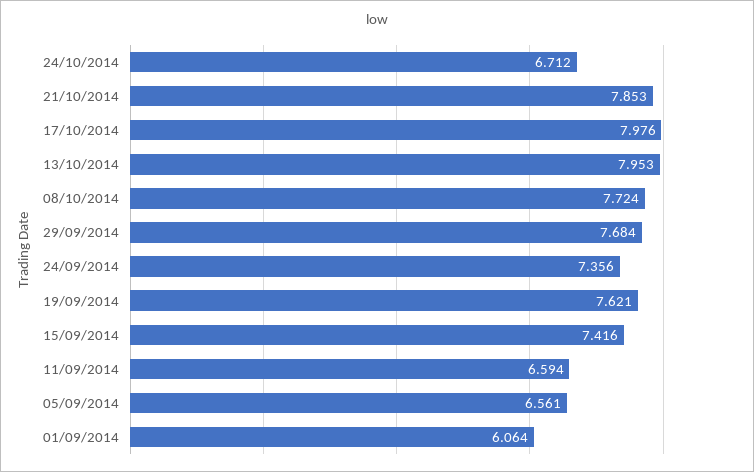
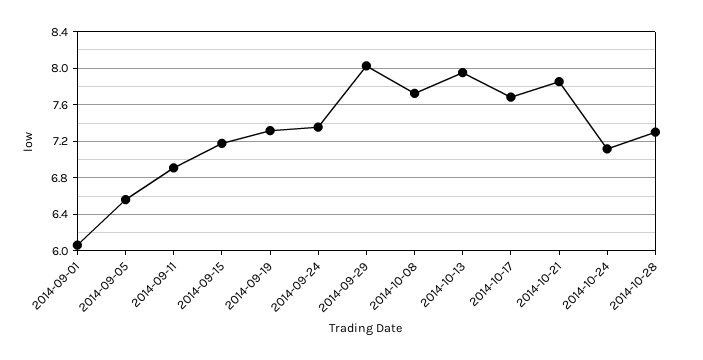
24/10/2014: 6.712 -> 7.1
17/10/2014: 7.976 -> 7.7
29/09/2014: 7.684 -> 8
19/09/2014: 7.621 -> 7.3
15/09/2014: 7.416 -> 7.2
11/09/2014: 6.594 -> 6.9
2014-10-28: none -> 7.3

